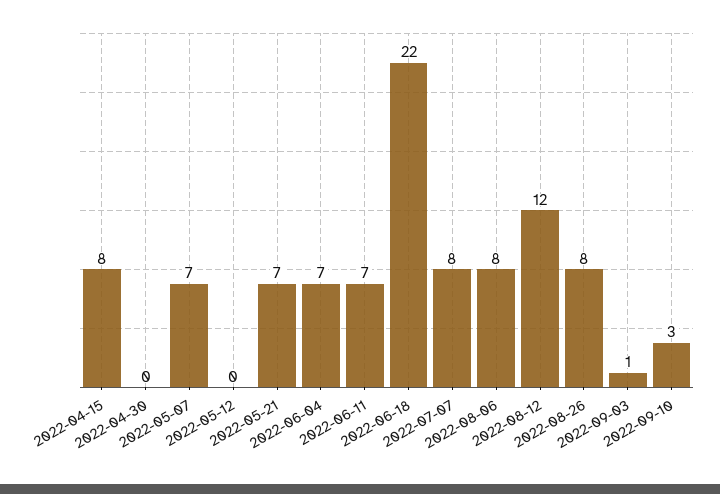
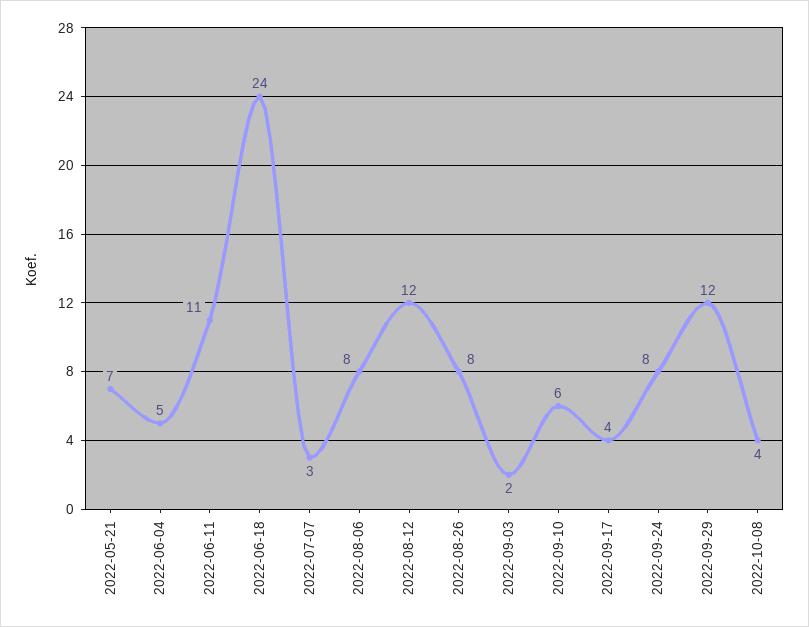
2022-04-15: 8 -> none
2022-04-30: 0 -> none
2022-05-07: 7 -> none
2022-05-12: 0 -> none
2022-06-04: 7 -> 5
2022-06-11: 7 -> 11
2022-06-18: 22 -> 24
2022-07-07: 8 -> 3
2022-09-03: 1 -> 2
2022-09-10: 3 -> 6
2022-09-17: none -> 4
2022-09-24: none -> 8
2022-09-29: none -> 12
2022-10-08: none -> 4

